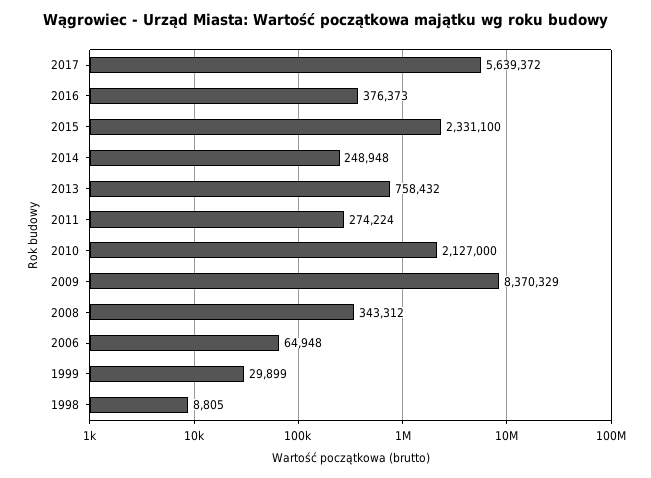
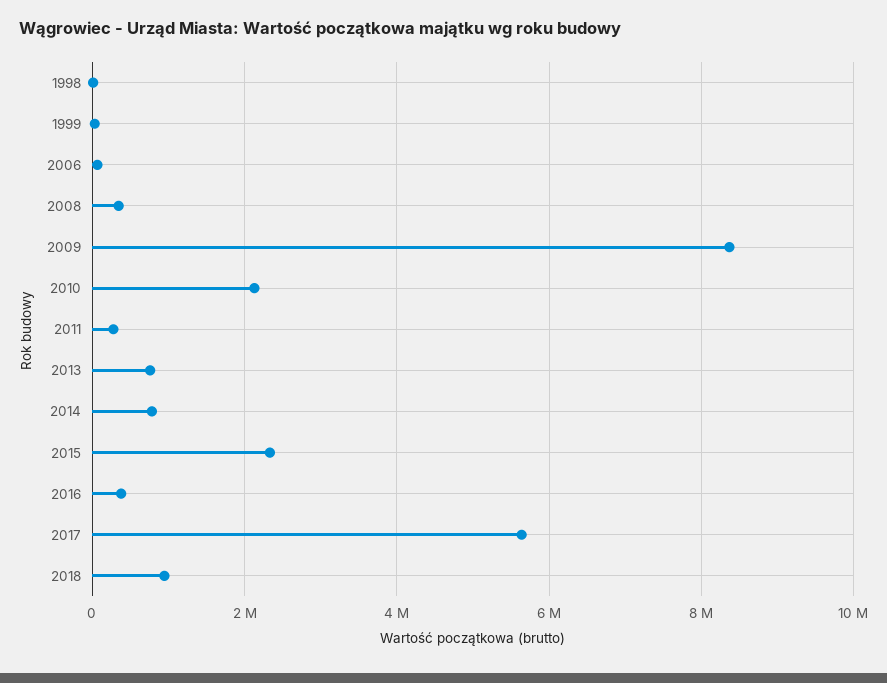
2014: 248948 -> 800000
2018: none -> 1000000

